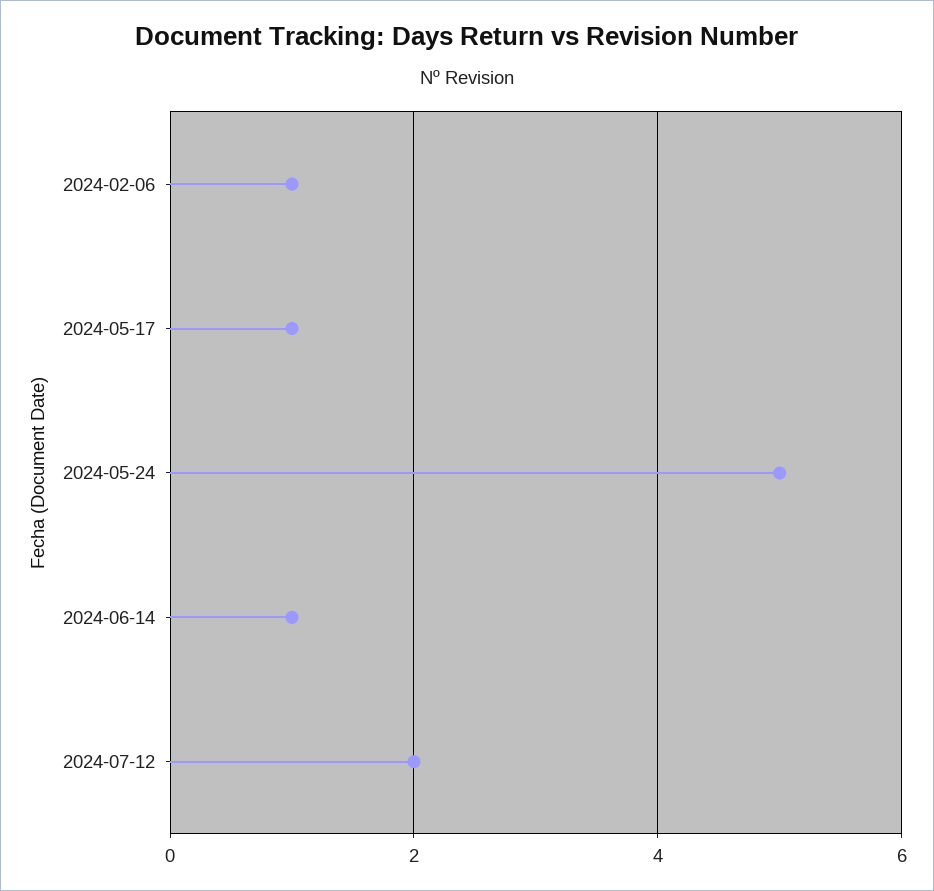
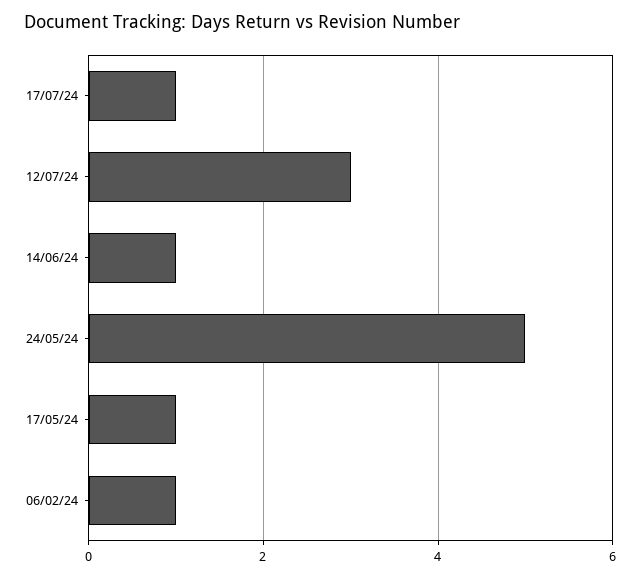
2024-07-12: 2 -> 3
17/07/24: none -> 1

